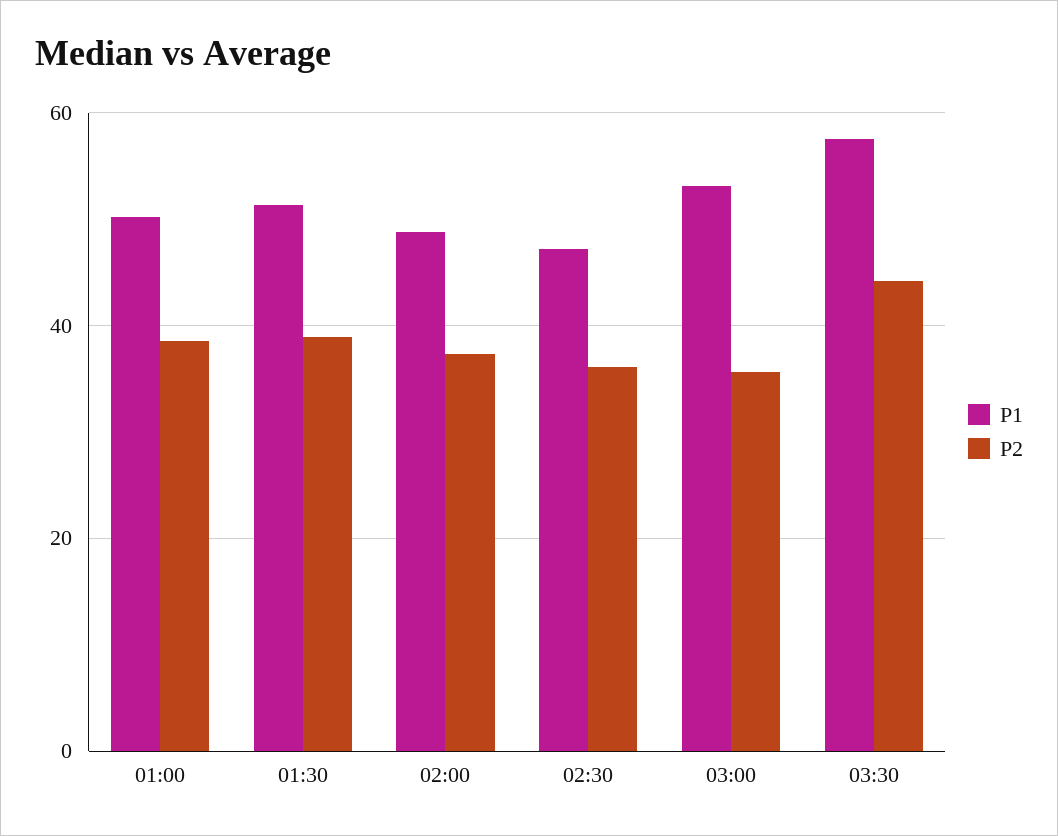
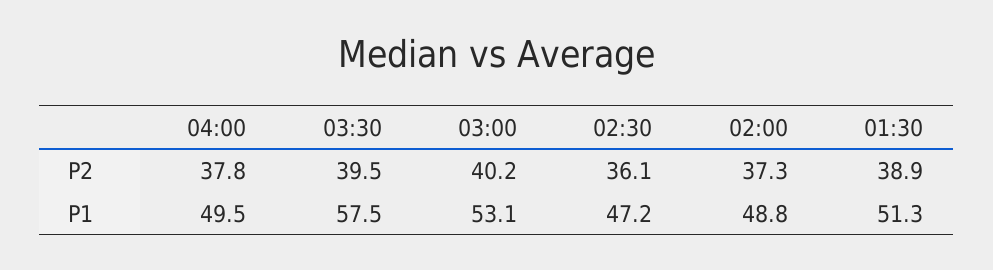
P1, 01:00: 50 -> none
P2, 01:00: 38 -> none
P2, 03:00: 36 -> 40.2
P2, 03:30: 44 -> 39.5
P2, 04:00: none -> 37.8
P1, 04:00: none -> 49.5

